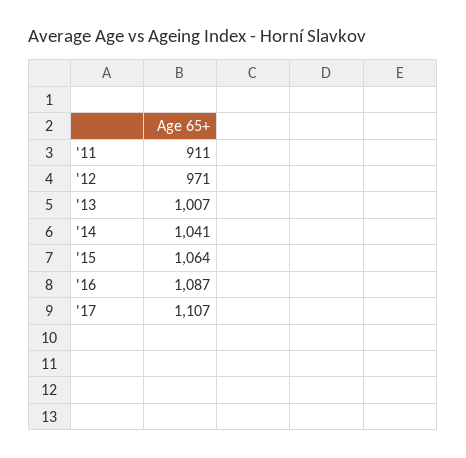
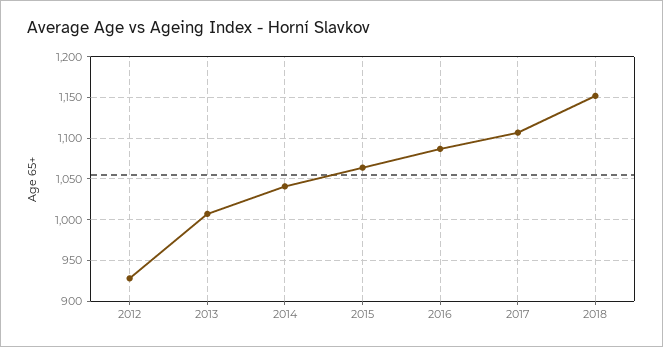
'11: 911 -> none
'12: 971 -> 930
2018: none -> 1150

